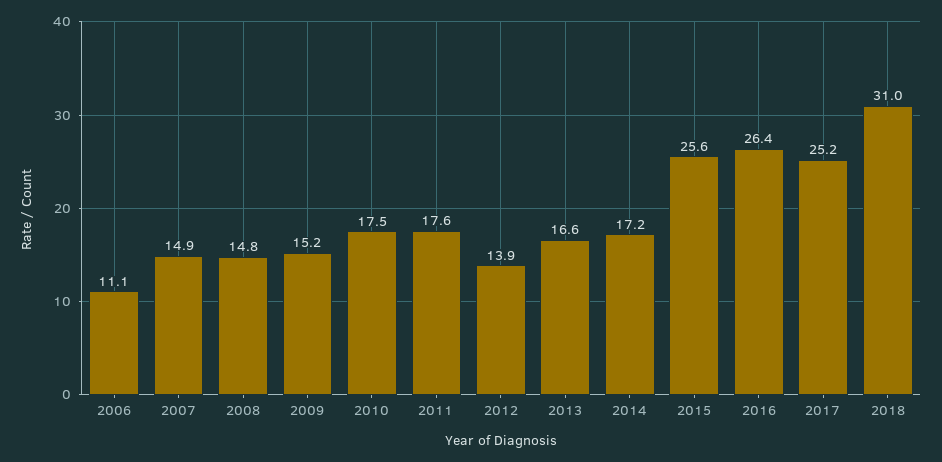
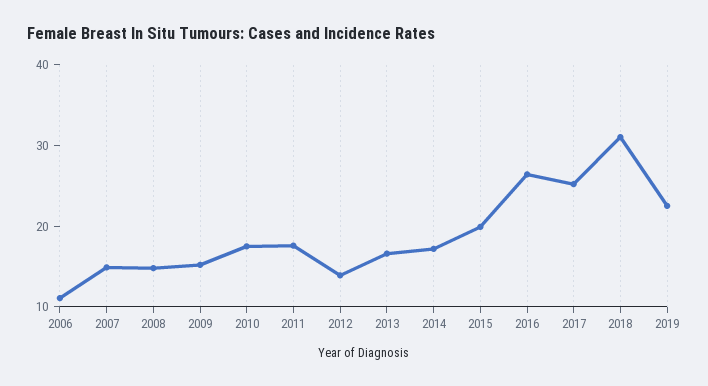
2015: 25.6 -> 20
2019: none -> 22

